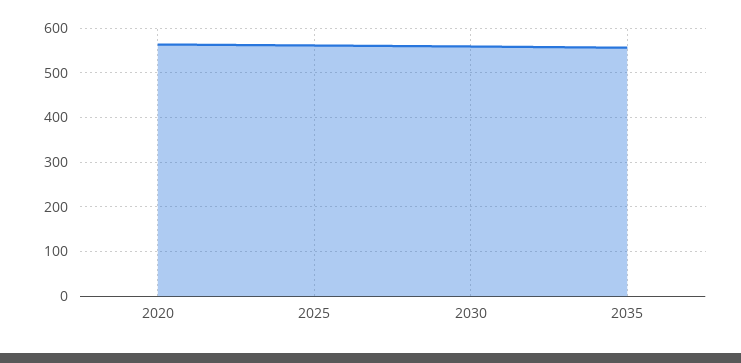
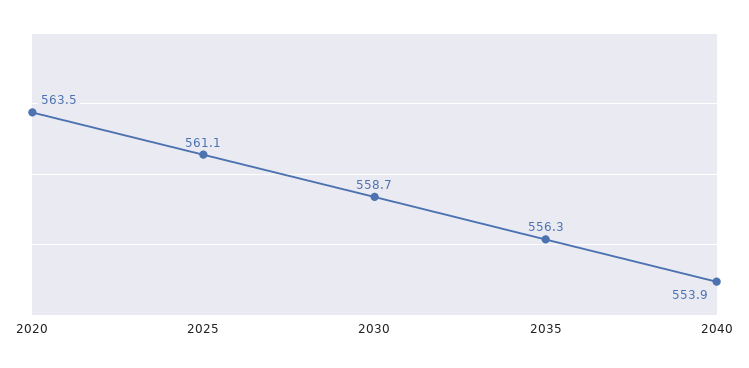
2040: none -> 553.9

